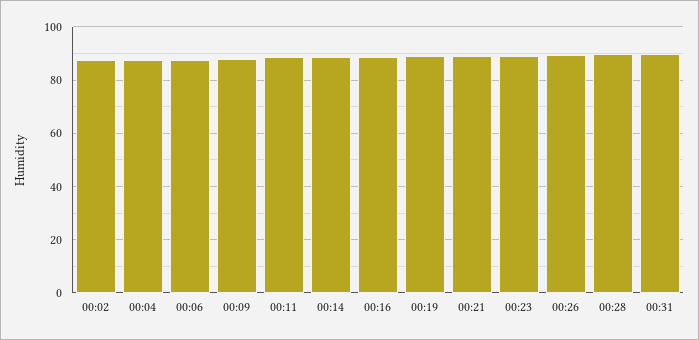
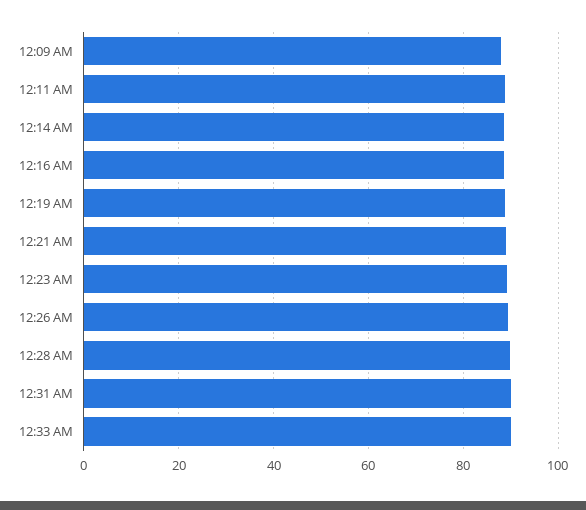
00:02: 87.5 -> none
00:04: 87.5 -> none
00:06: 87.5 -> none
12:33 AM: none -> 90

